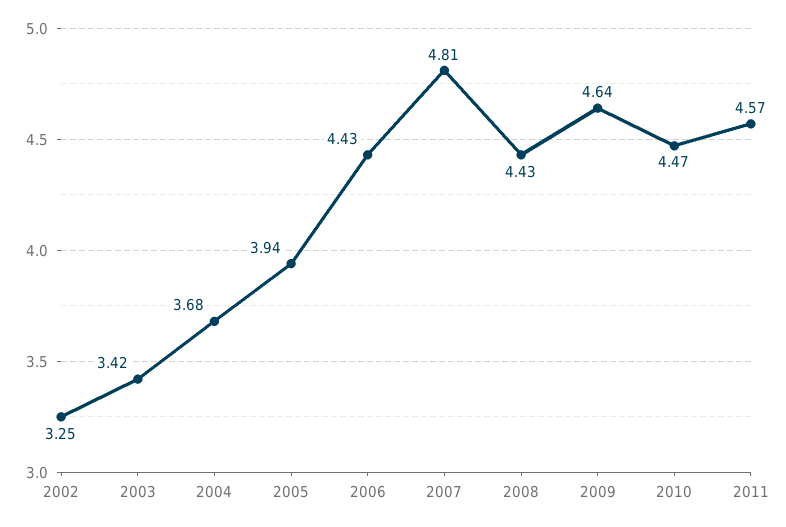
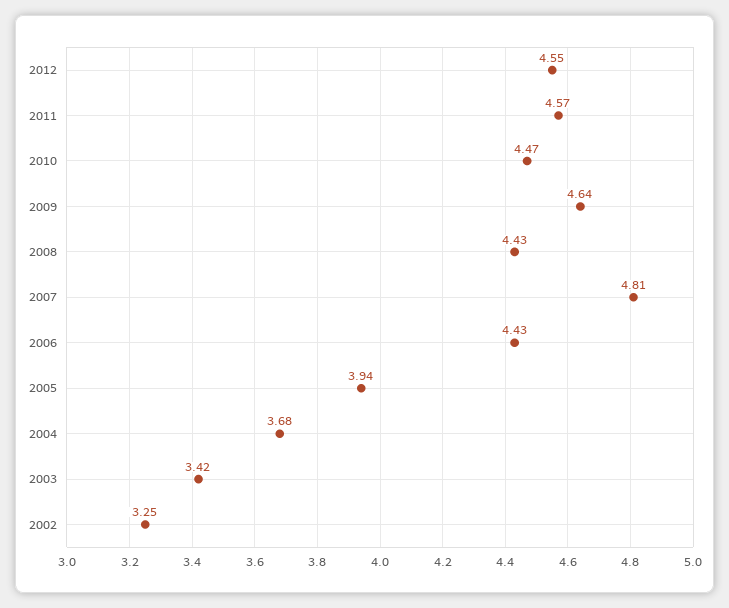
2012: none -> 4.55

